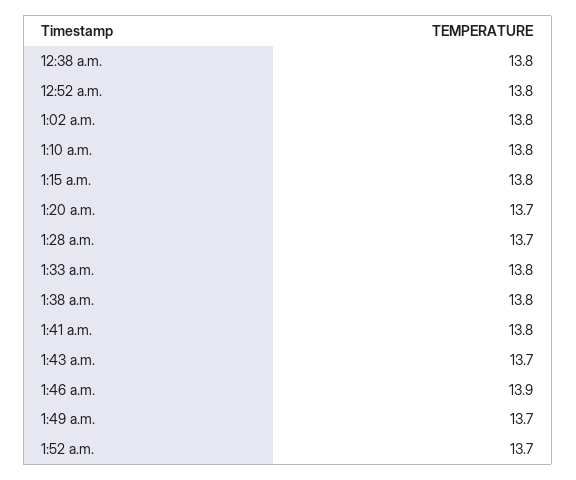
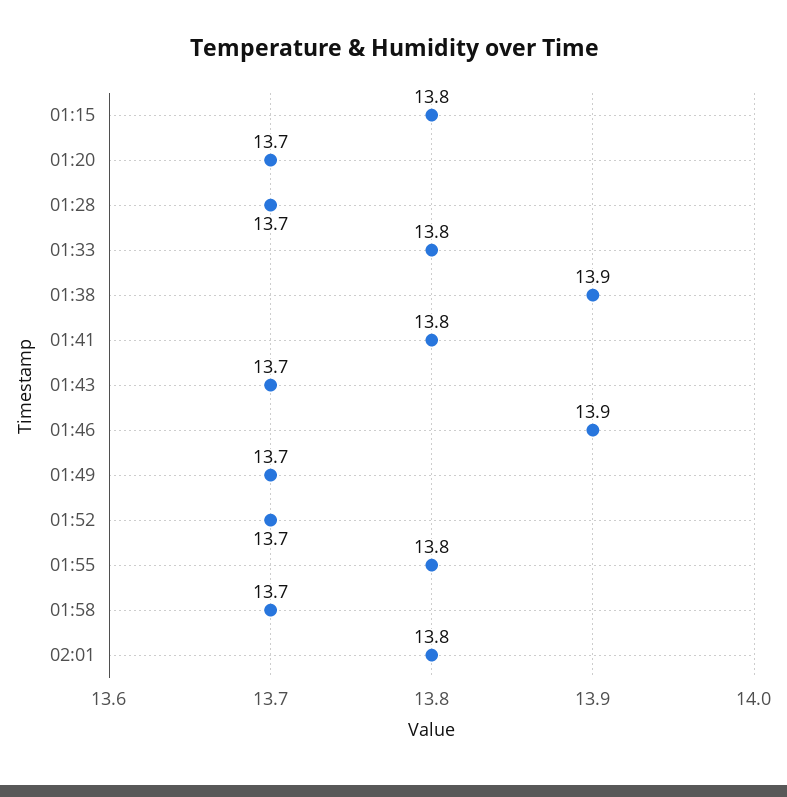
12:38 a.m.: 13.8 -> none
12:52 a.m.: 13.8 -> none
1:02 a.m.: 13.8 -> none
1:10 a.m.: 13.8 -> none
1:38 a.m.: 13.8 -> 13.9
01:55: none -> 13.8
01:58: none -> 13.7
02:01: none -> 13.8

